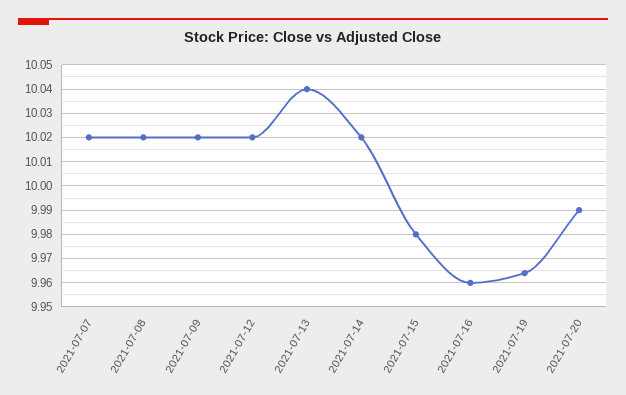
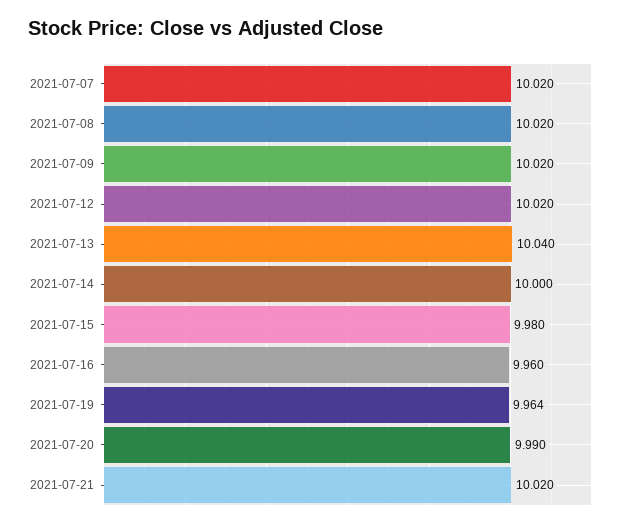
2021-07-14: 10.02 -> 10
2021-07-21: none -> 10.02

